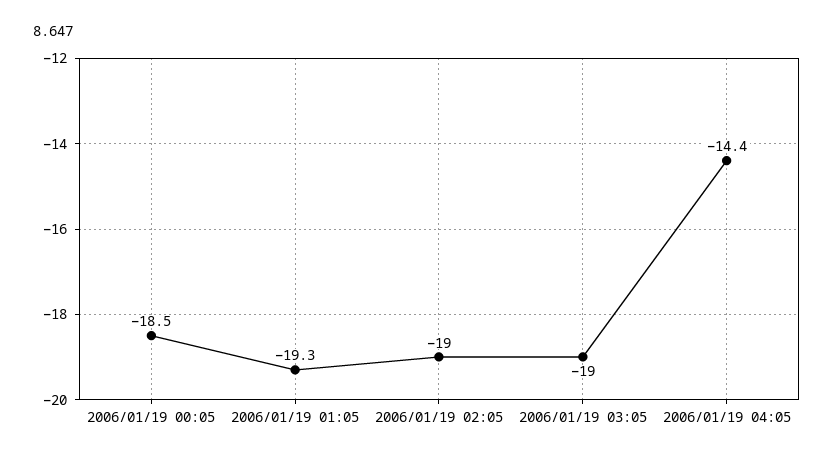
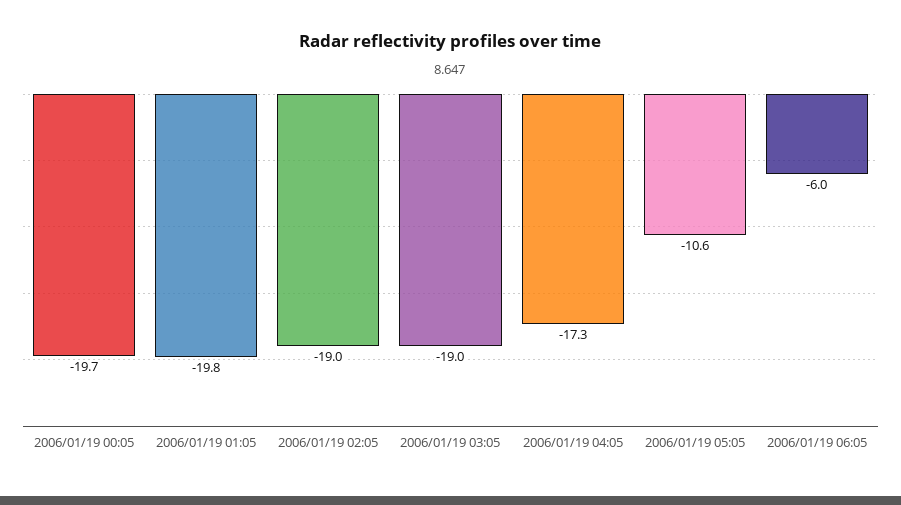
2006/01/19 00:05: -18.5 -> -19.7
2006/01/19 01:05: -19.3 -> -19.8
2006/01/19 04:05: -14.4 -> -17.3
2006/01/19 05:05: none -> -10.6
2006/01/19 06:05: none -> -6

